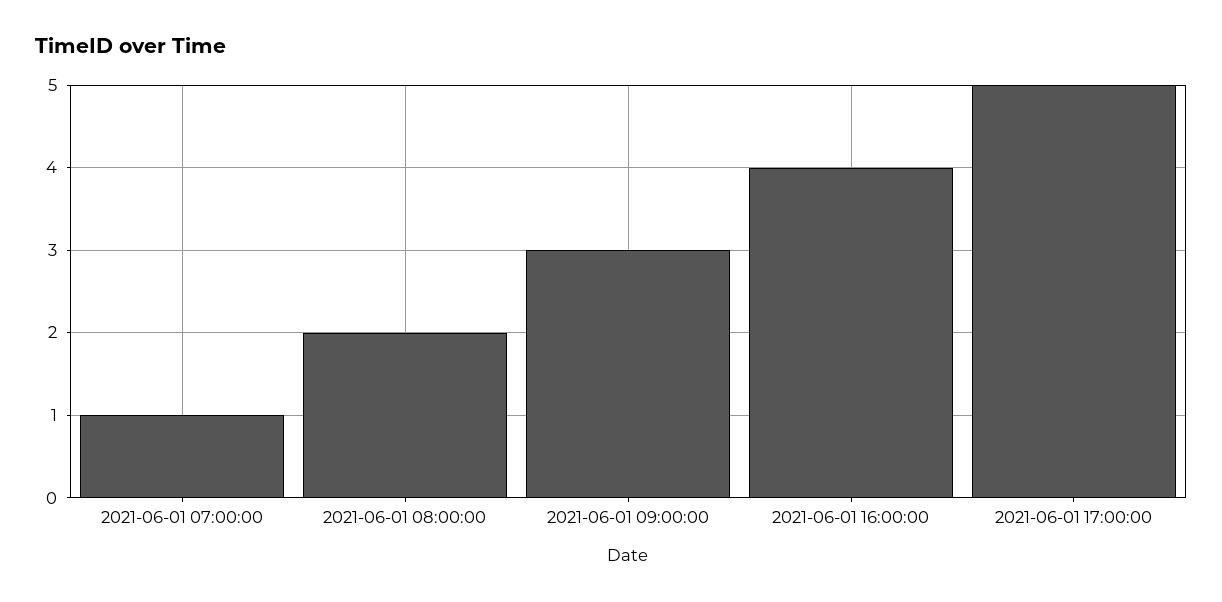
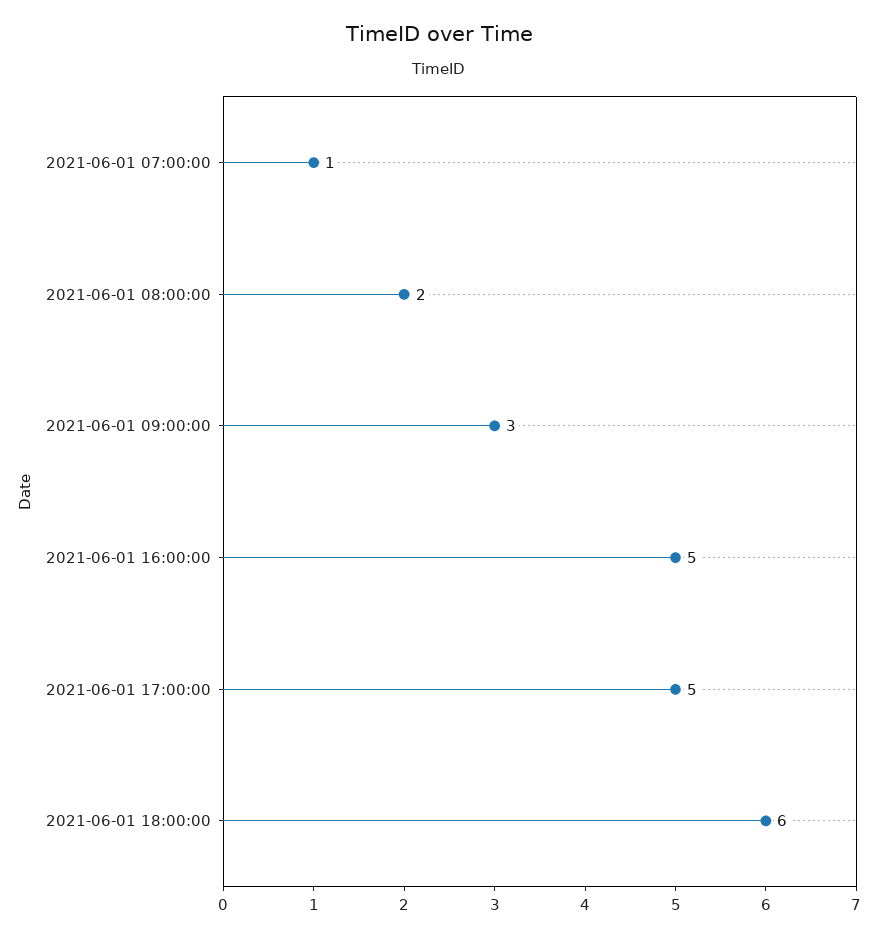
2021-06-01 16:00:00: 4 -> 5
2021-06-01 18:00:00: none -> 6

